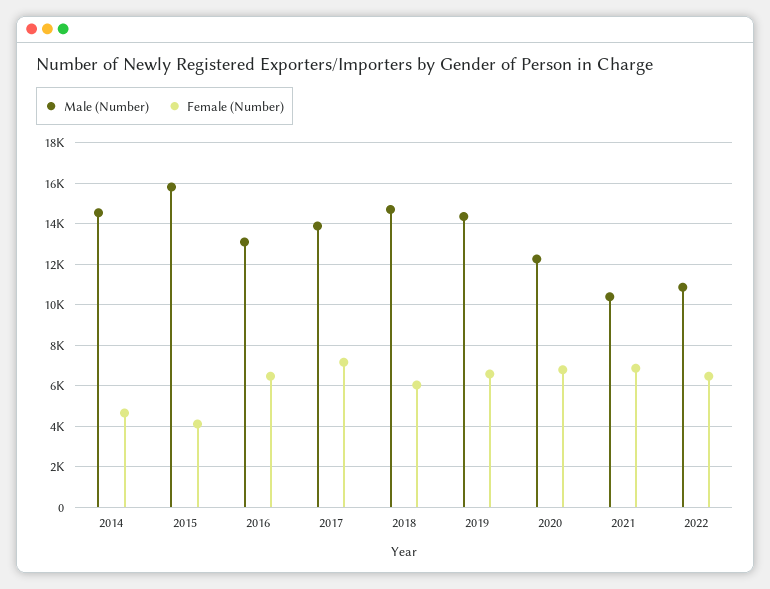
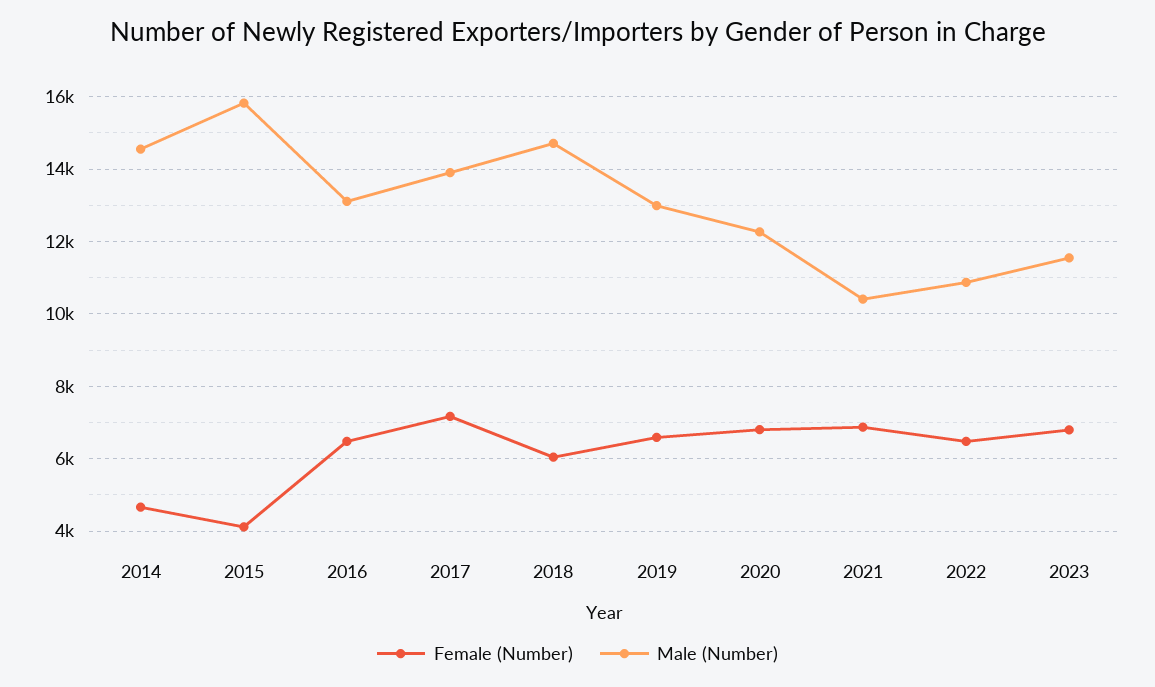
Male (Number), 2019: 14500 -> 13000
Female (Number), 2023: none -> 6800
Male (Number), 2023: none -> 11600

